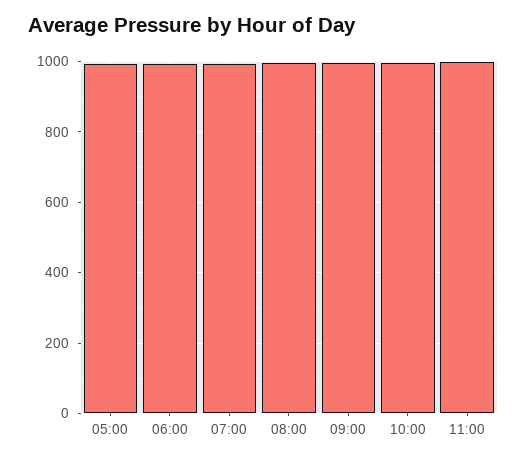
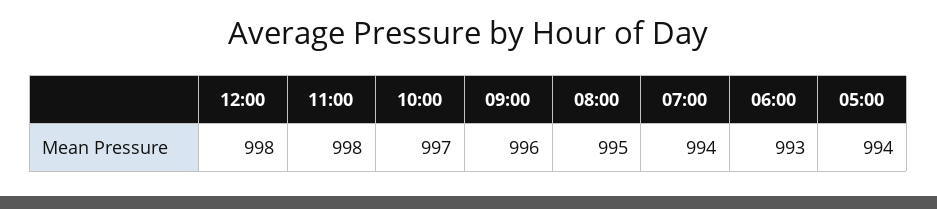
12:00: none -> 998

